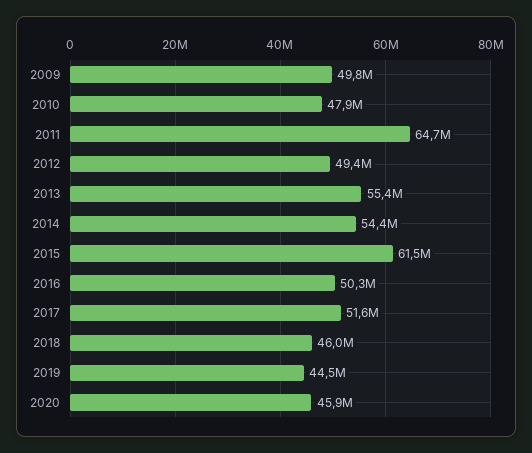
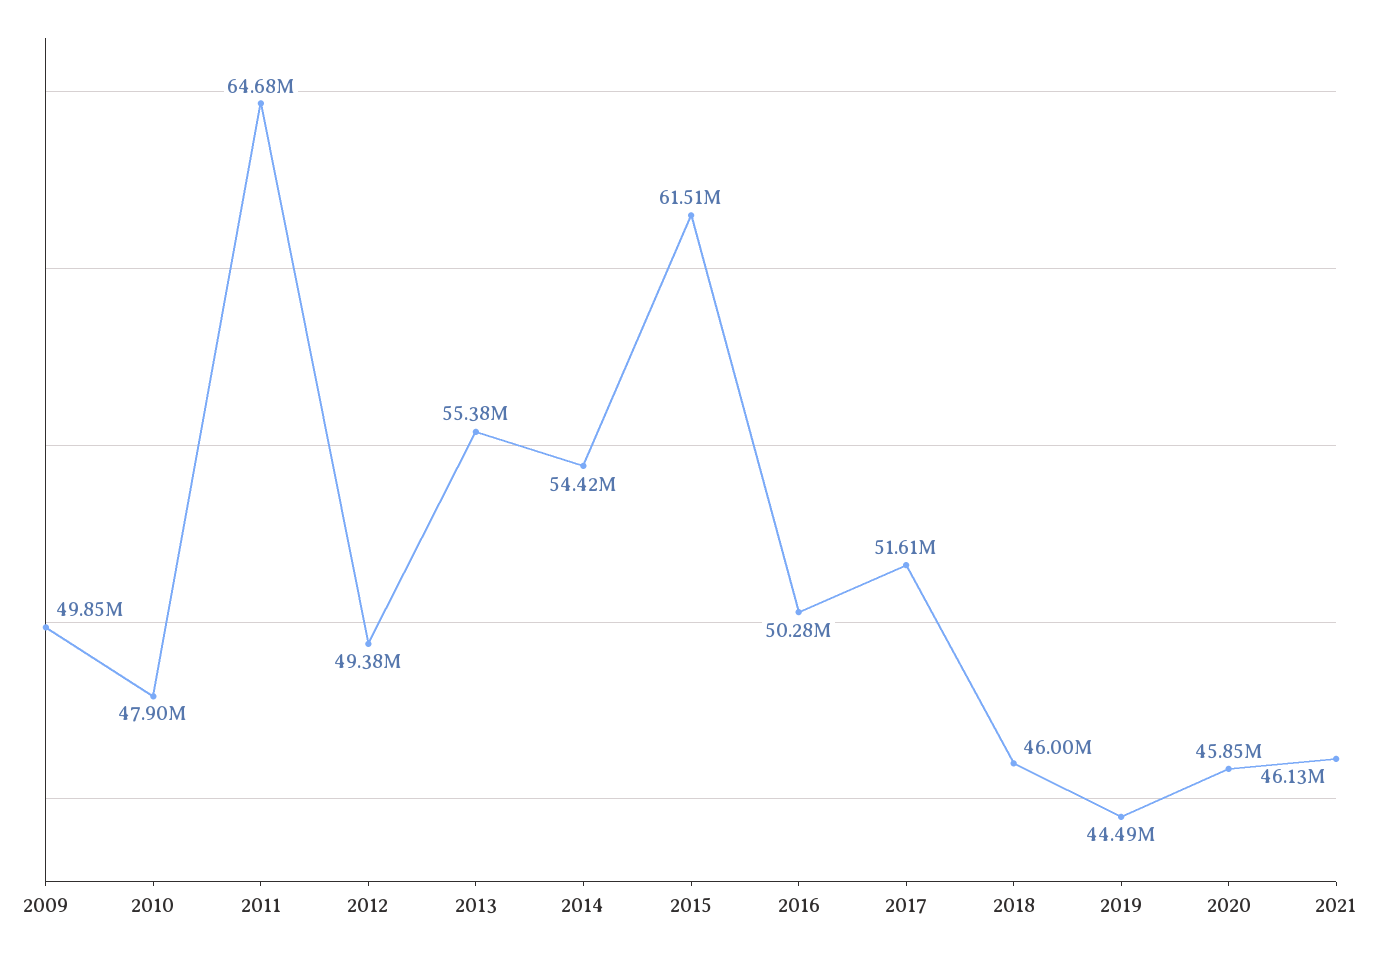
2021: none -> 46130000

